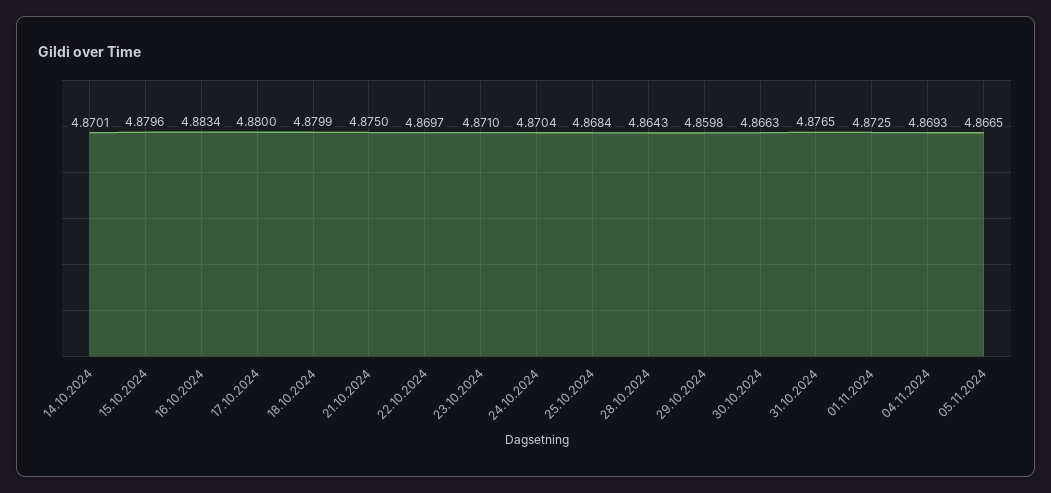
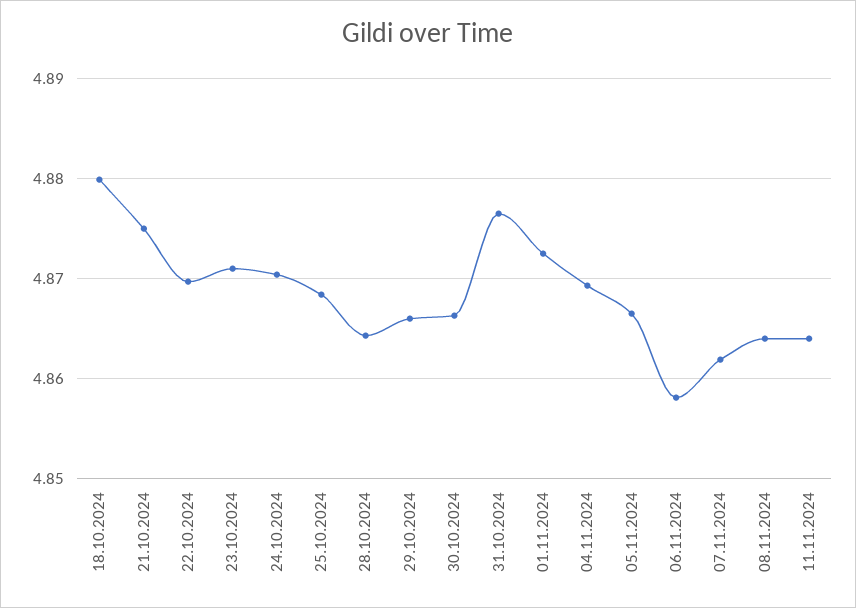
14.10.2024: 4.8701 -> none
15.10.2024: 4.8796 -> none
16.10.2024: 4.8834 -> none
17.10.2024: 4.88 -> none
29.10.2024: 4.8598 -> 4.866
06.11.2024: none -> 4.858
07.11.2024: none -> 4.862
08.11.2024: none -> 4.864
11.11.2024: none -> 4.864

